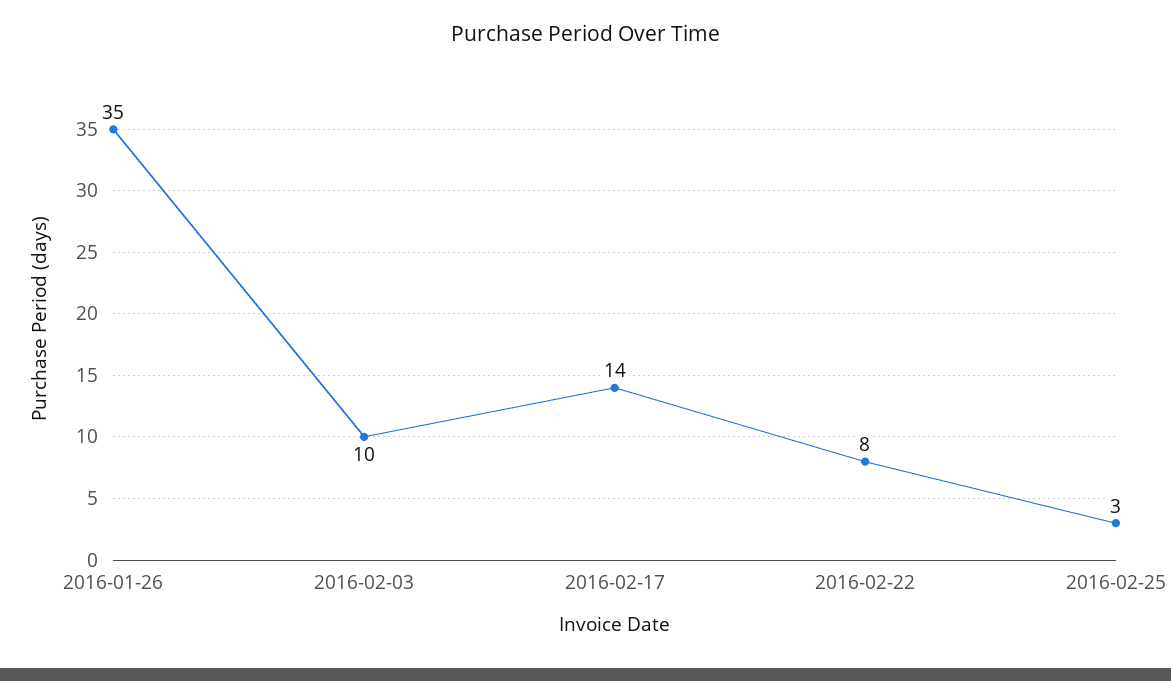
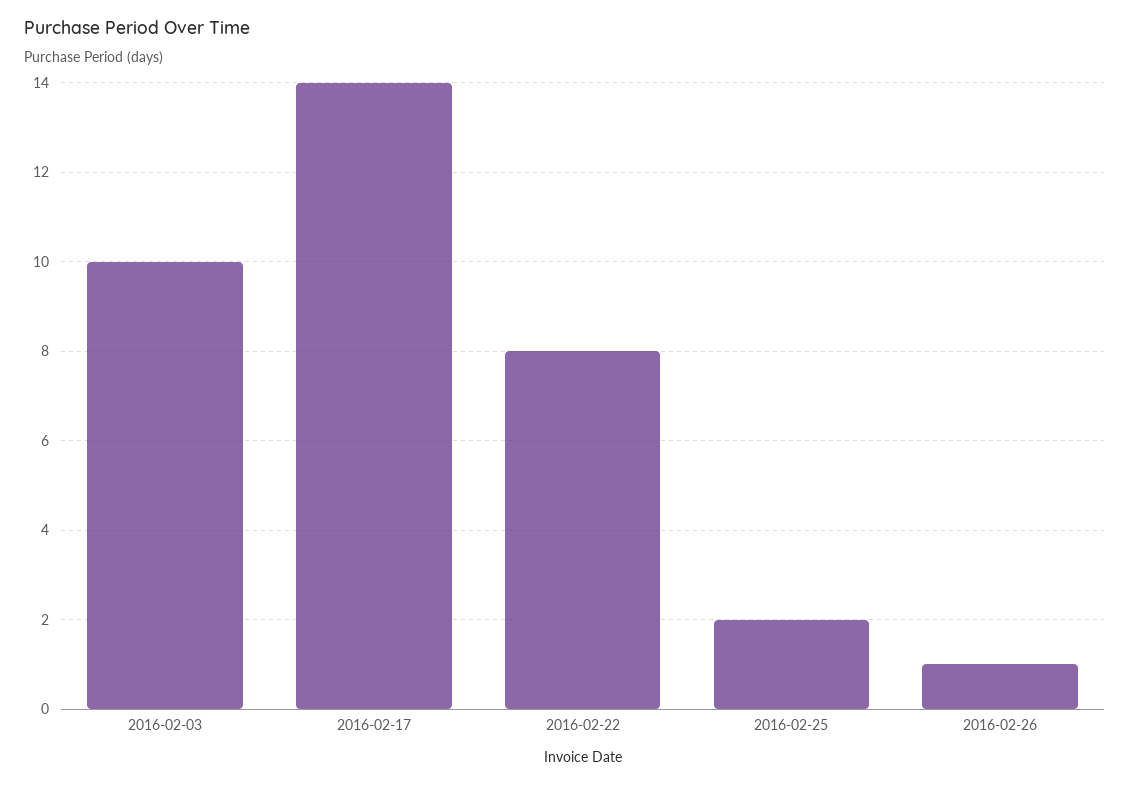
2016-01-26: 35 -> none
2016-02-25: 3 -> 2
2016-02-26: none -> 1

